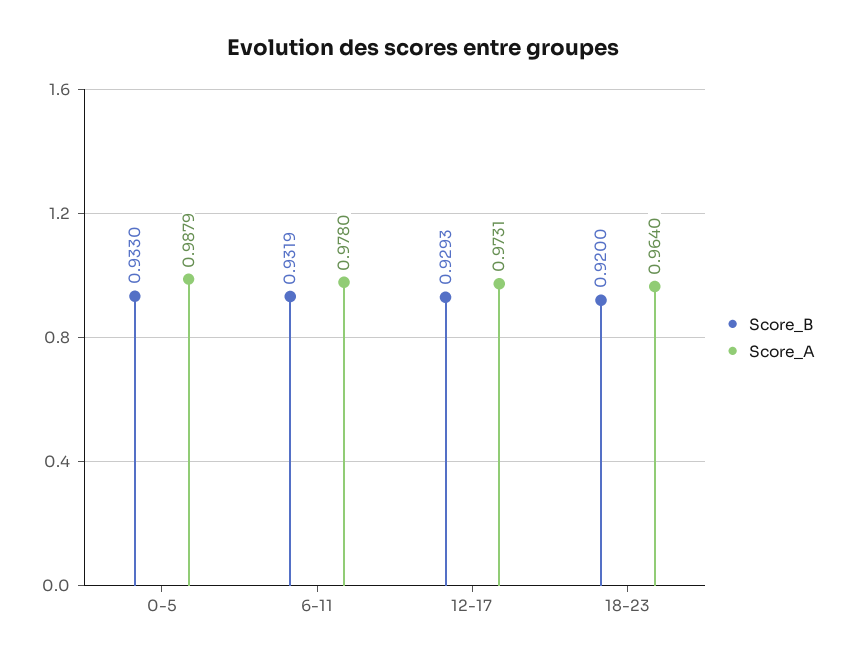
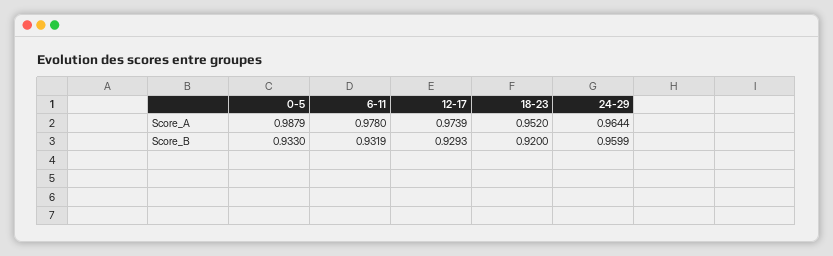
Score_A, 12-17: 0.9731 -> 0.9739
Score_A, 18-23: 0.964 -> 0.952
Score_A, 24-29: none -> 0.9644
Score_B, 24-29: none -> 0.9599

